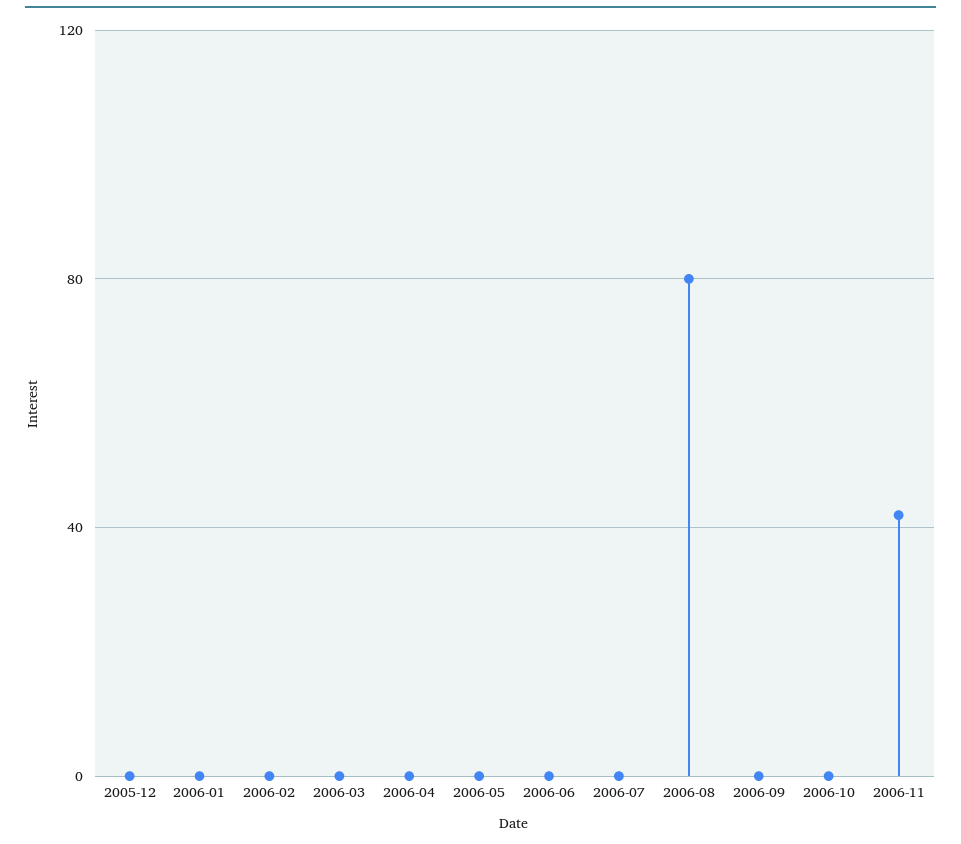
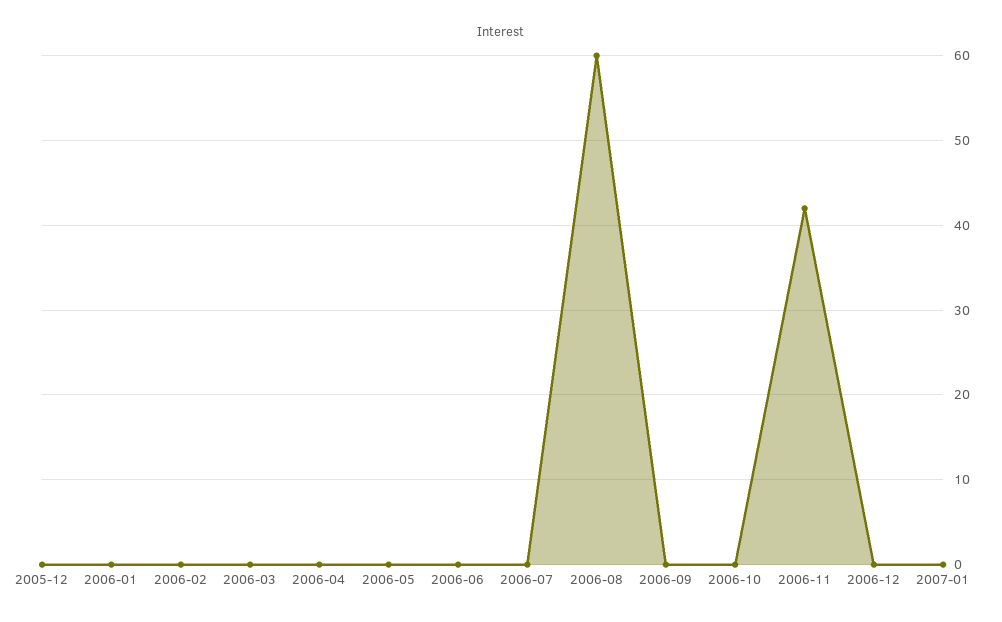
2006-08: 80 -> 60
2006-12: none -> 0
2007-01: none -> 0

